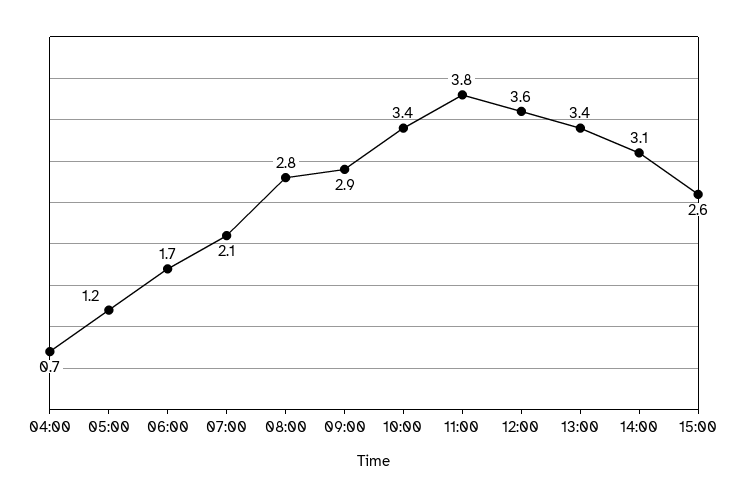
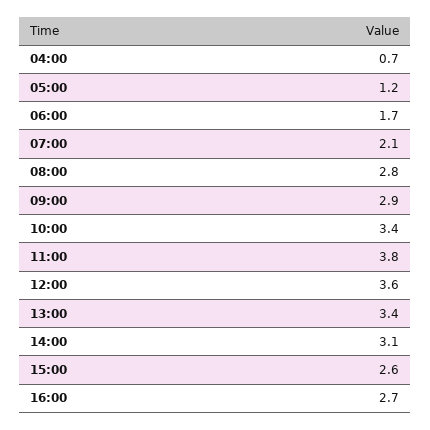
16:00: none -> 2.7

